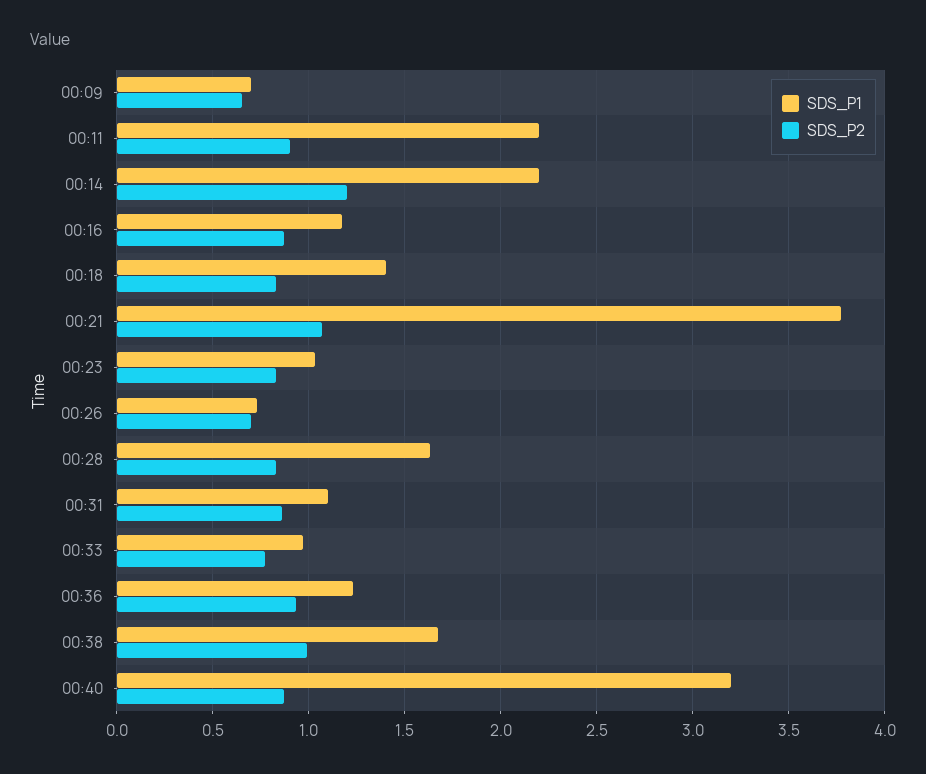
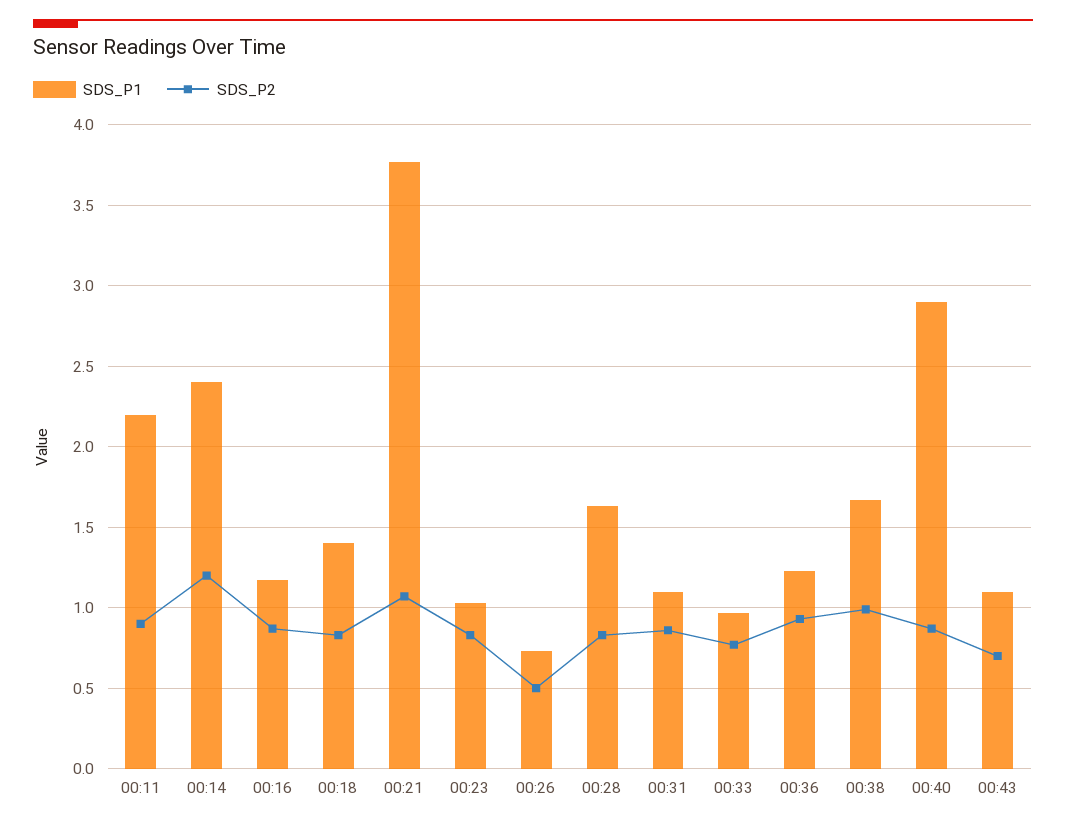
SDS_P1, 00:09: 0.7 -> none
SDS_P2, 00:09: 0.65 -> none
SDS_P1, 00:14: 2.2 -> 2.4
SDS_P2, 00:26: 0.7 -> 0.5
SDS_P1, 00:40: 3.2 -> 2.9
SDS_P1, 00:43: none -> 1.1
SDS_P2, 00:43: none -> 0.7

